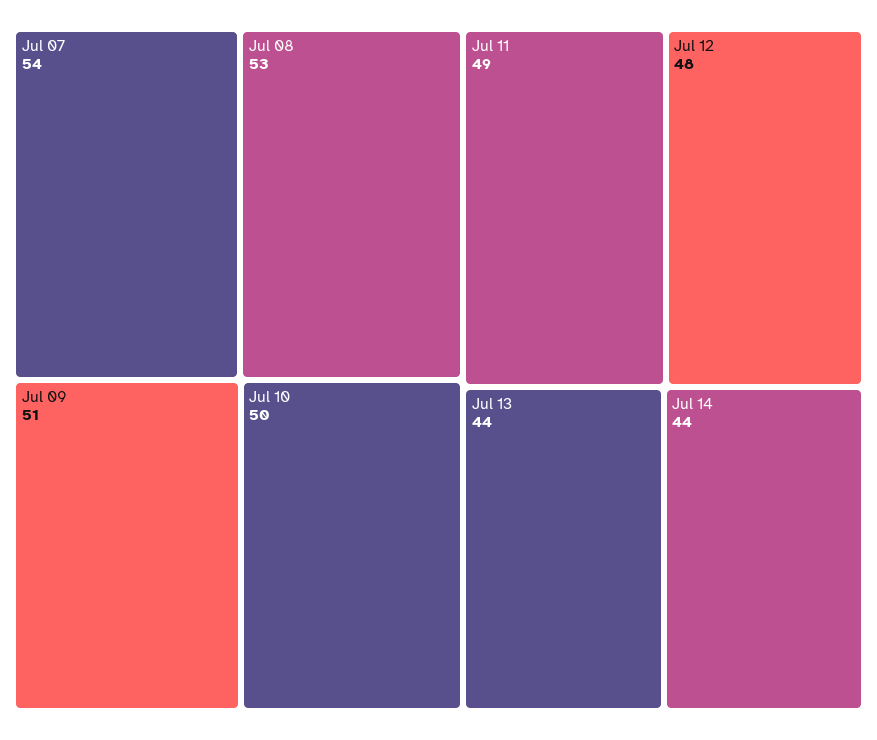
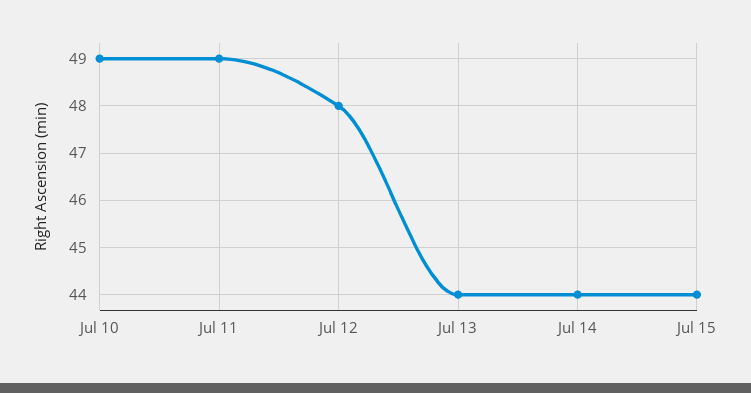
Jul 07: 54 -> none
Jul 08: 53 -> none
Jul 09: 51 -> none
Jul 10: 50 -> 49
Jul 15: none -> 44

